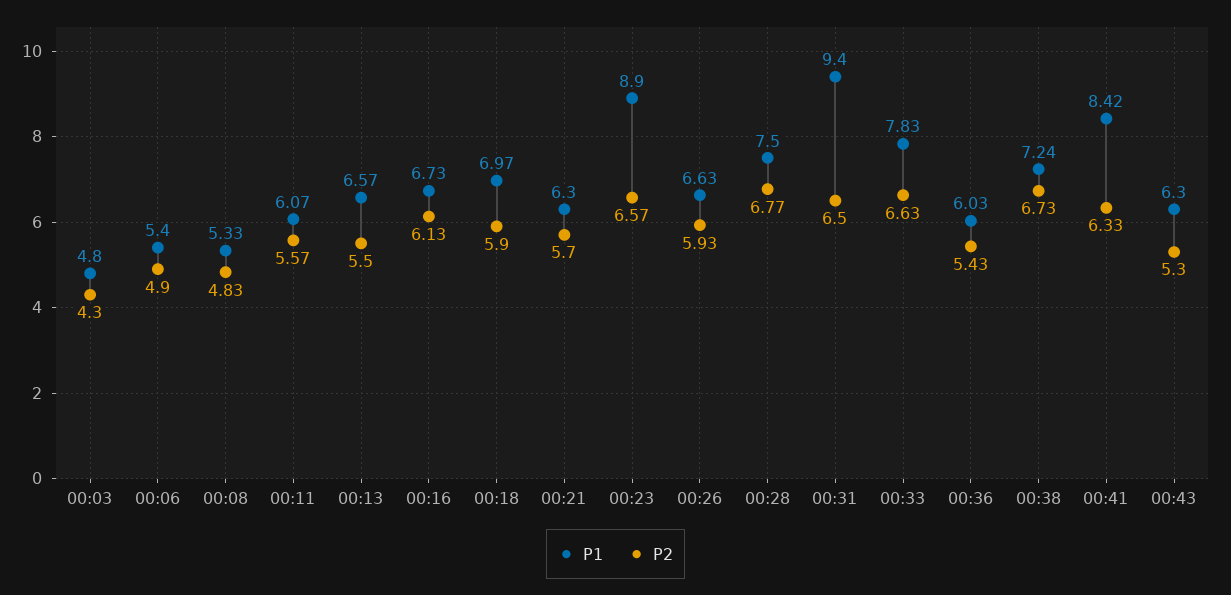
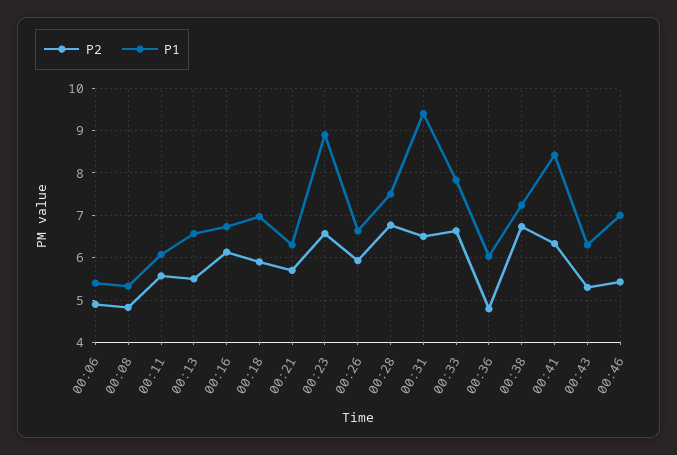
P1, 00:03: 4.8 -> none
P2, 00:03: 4.3 -> none
P2, 00:36: 5.43 -> 4.8
P2, 00:46: none -> 5.4
P1, 00:46: none -> 7

